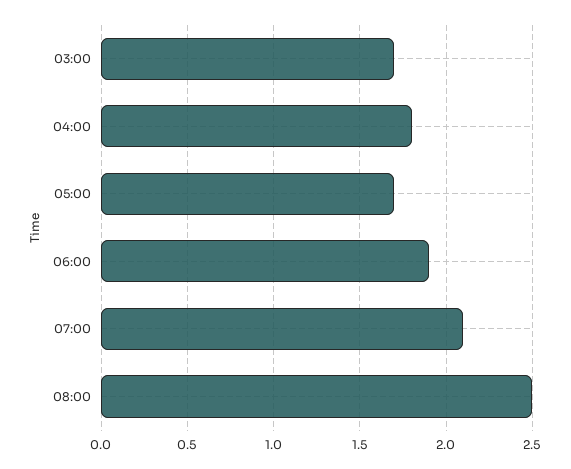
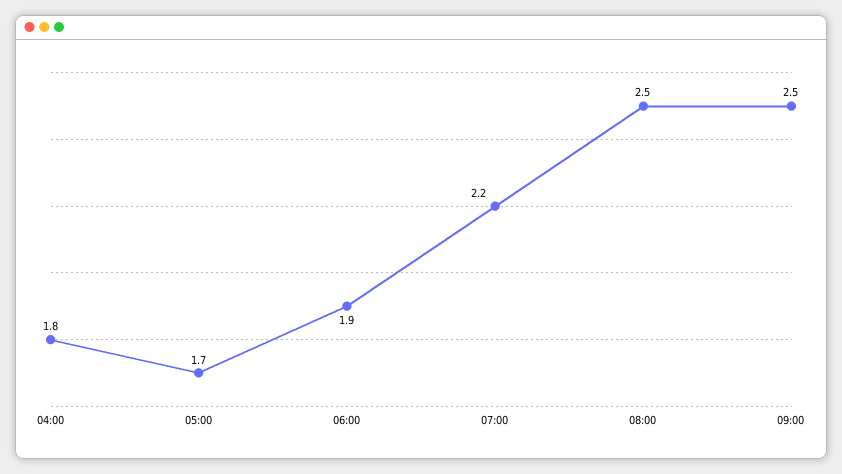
03:00: 1.7 -> none
07:00: 2.1 -> 2.2
09:00: none -> 2.5

